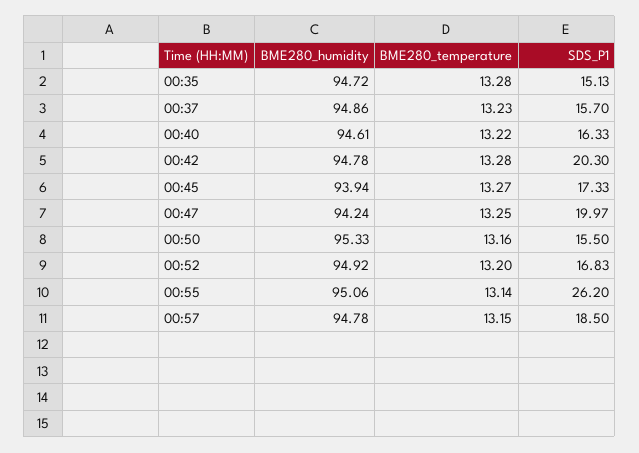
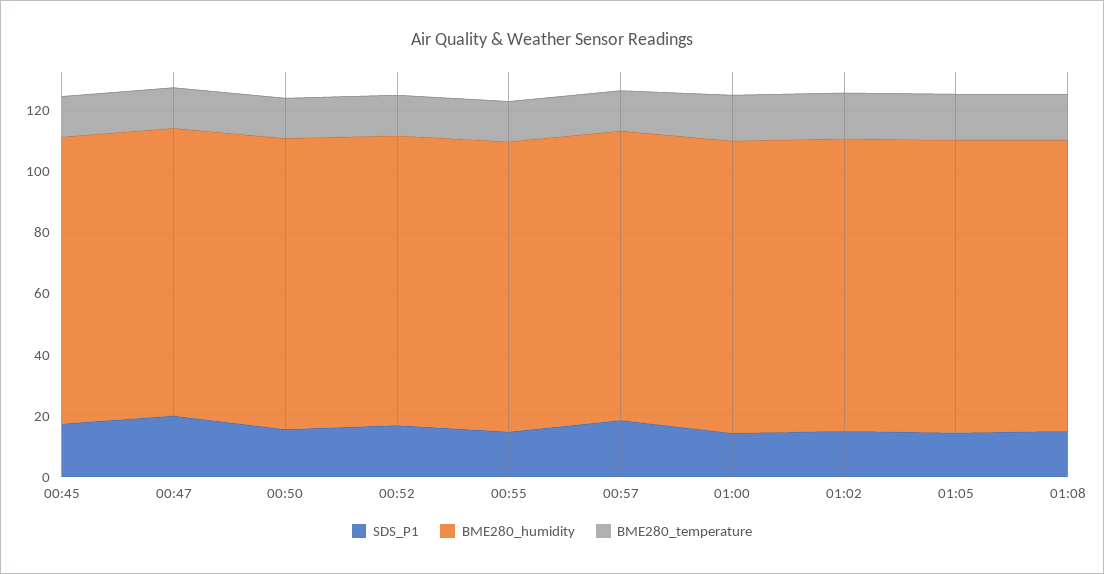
BME280_humidity, 00:35: 94.72 -> none
BME280_temperature, 00:35: 13.28 -> none
SDS_P1, 00:35: 15.13 -> none
BME280_humidity, 00:37: 94.86 -> none
BME280_temperature, 00:37: 13.23 -> none
SDS_P1, 00:37: 15.7 -> none
BME280_humidity, 00:40: 94.61 -> none
BME280_temperature, 00:40: 13.22 -> none
SDS_P1, 00:40: 16.33 -> none
BME280_humidity, 00:42: 94.78 -> none
BME280_temperature, 00:42: 13.28 -> none
SDS_P1, 00:42: 20.3 -> none
SDS_P1, 00:55: 26.2 -> 15
SDS_P1, 01:00: none -> 15
BME280_humidity, 01:00: none -> 95
BME280_temperature, 01:00: none -> 15
SDS_P1, 01:02: none -> 15
BME280_humidity, 01:02: none -> 95
BME280_temperature, 01:02: none -> 15
SDS_P1, 01:05: none -> 15
BME280_humidity, 01:05: none -> 95
BME280_temperature, 01:05: none -> 15
SDS_P1, 01:08: none -> 15
BME280_humidity, 01:08: none -> 95
BME280_temperature, 01:08: none -> 15

